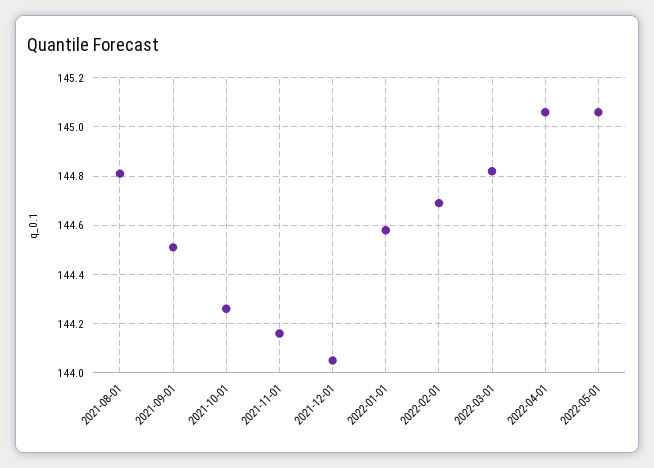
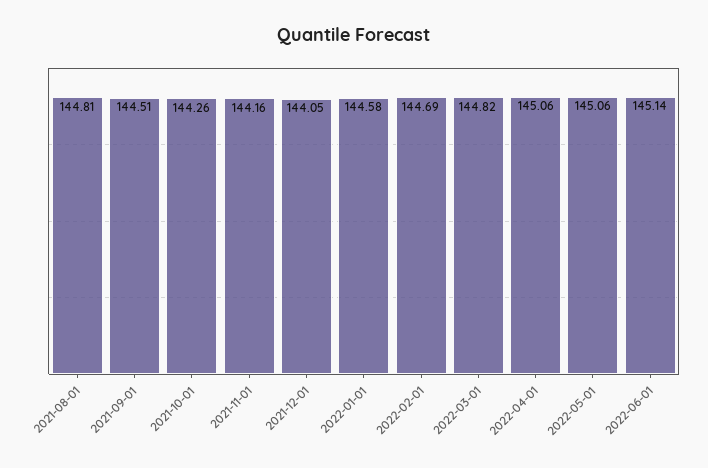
2022-06-01: none -> 145.14

